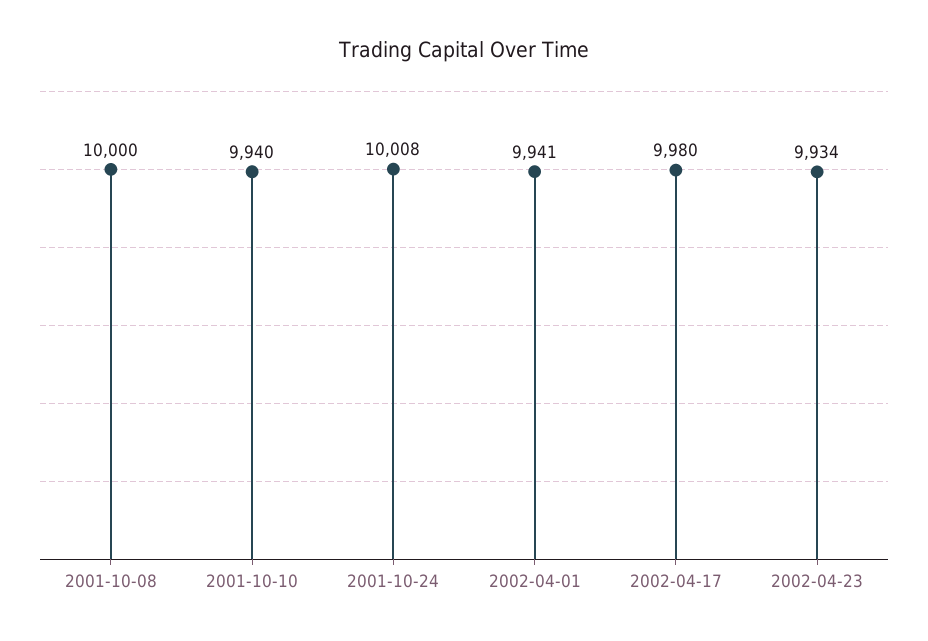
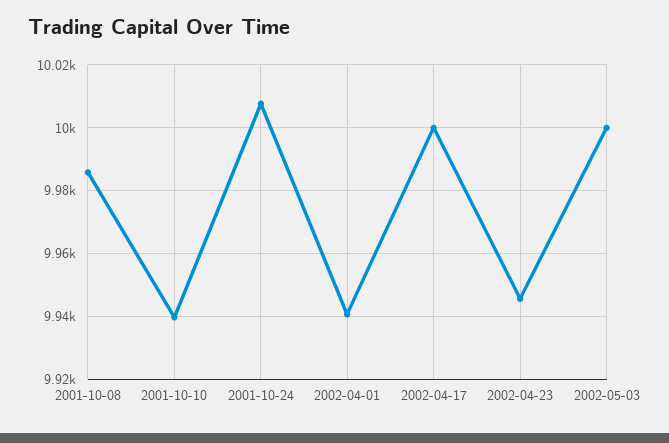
2001-10-08: 10000 -> 9986
2002-04-17: 9980 -> 10000
2002-04-23: 9934 -> 9946
2002-05-03: none -> 10000

